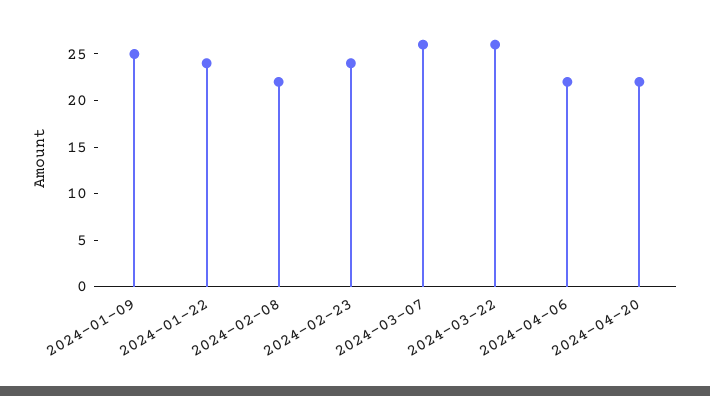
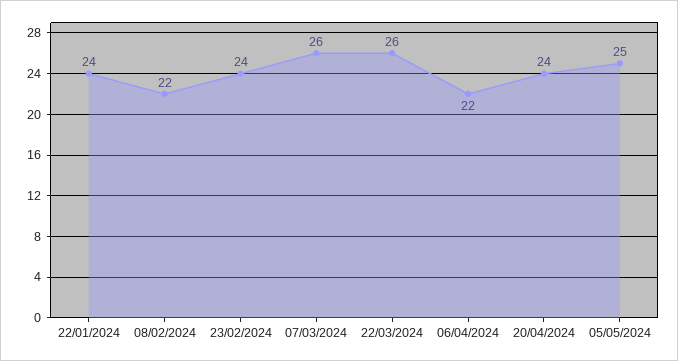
2024-01-09: 25 -> none
2024-04-20: 22 -> 24
05/05/2024: none -> 25

